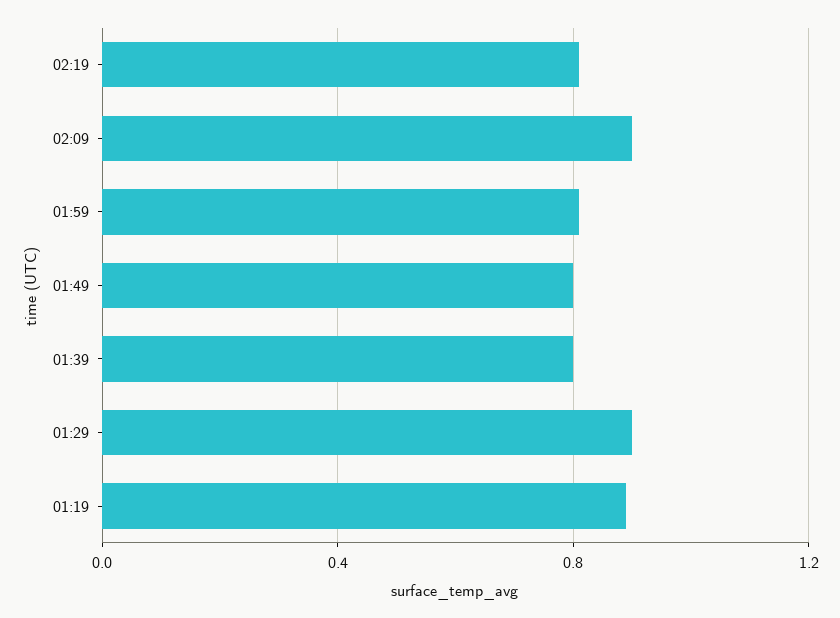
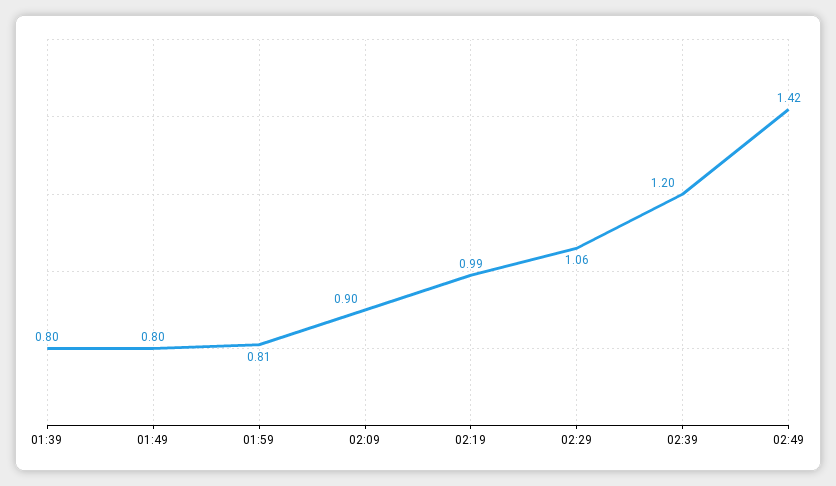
02:19: 0.8 -> 0.99
01:29: 0.9 -> none
01:19: 0.9 -> none
02:29: none -> 1.06
02:39: none -> 1.2
02:49: none -> 1.42

